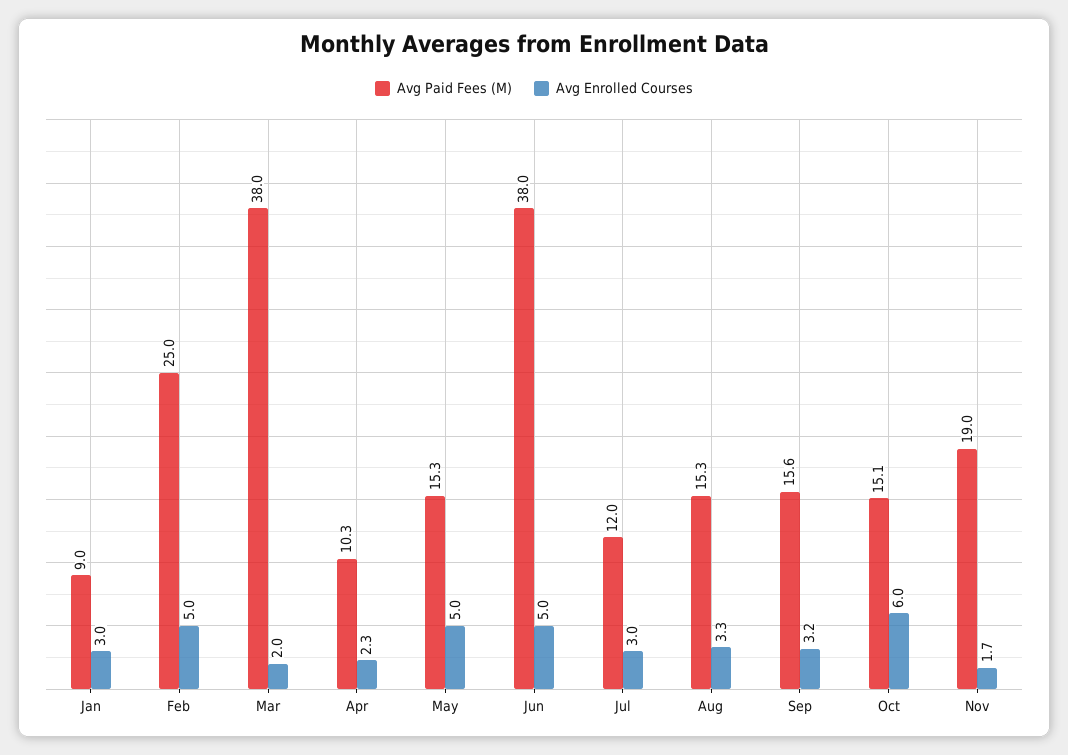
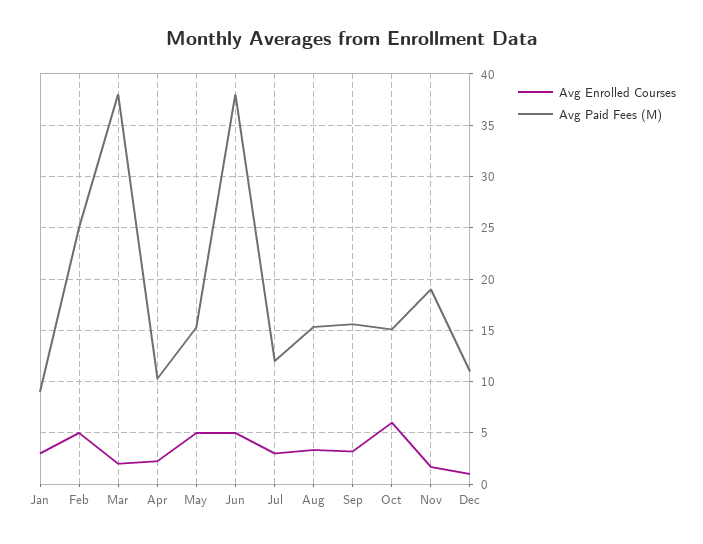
Avg Enrolled Courses, Dec: none -> 1
Avg Paid Fees (M), Dec: none -> 11

